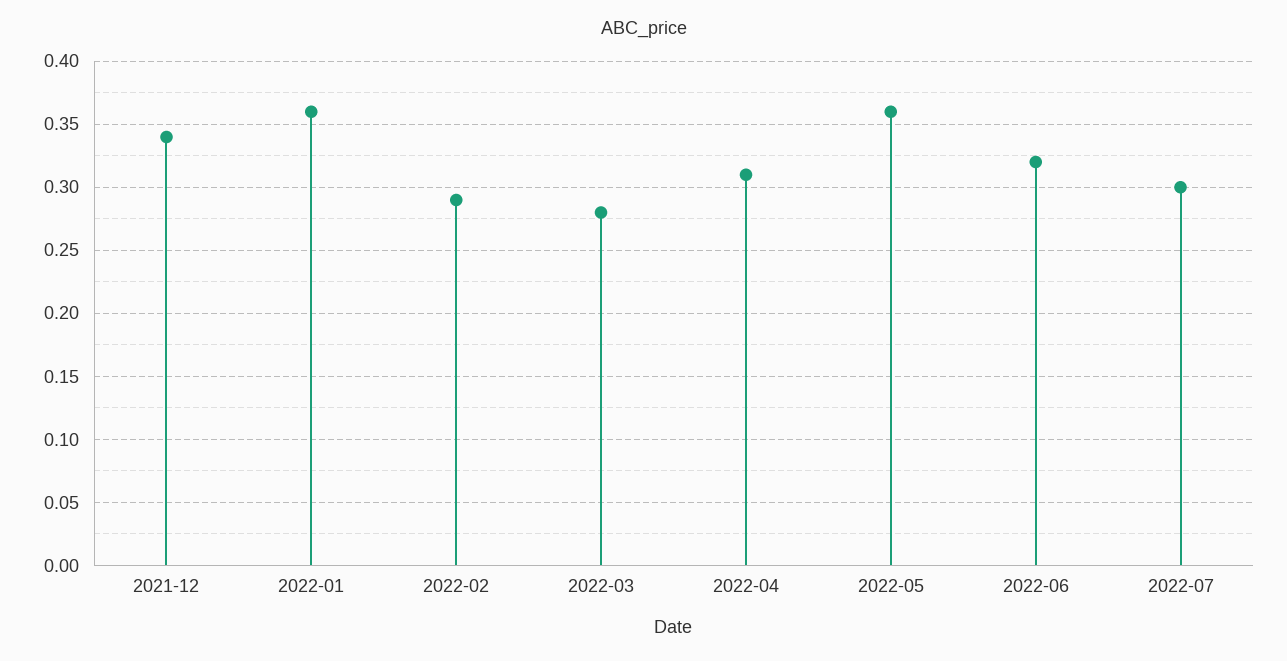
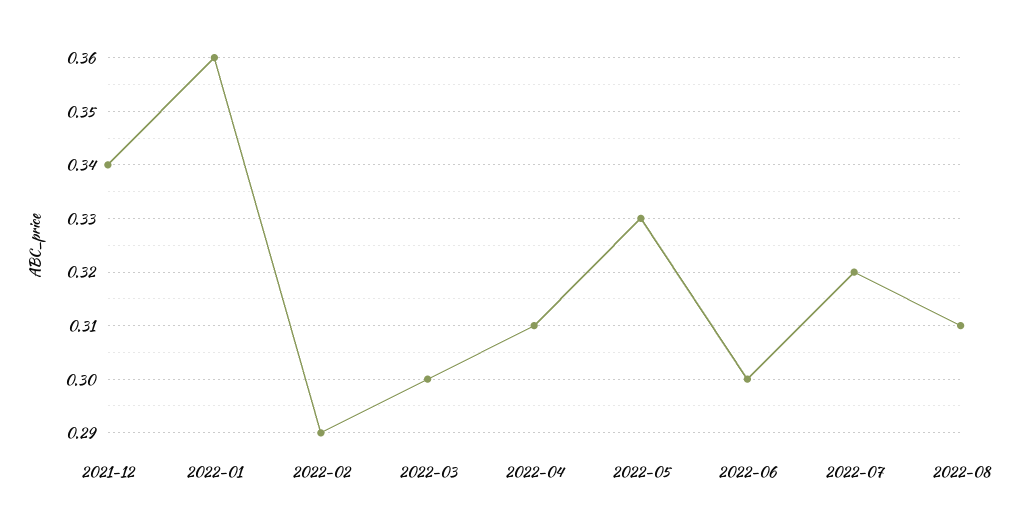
2022-03: 0.28 -> 0.3
2022-05: 0.36 -> 0.33
2022-06: 0.32 -> 0.3
2022-07: 0.3 -> 0.32
2022-08: none -> 0.31

